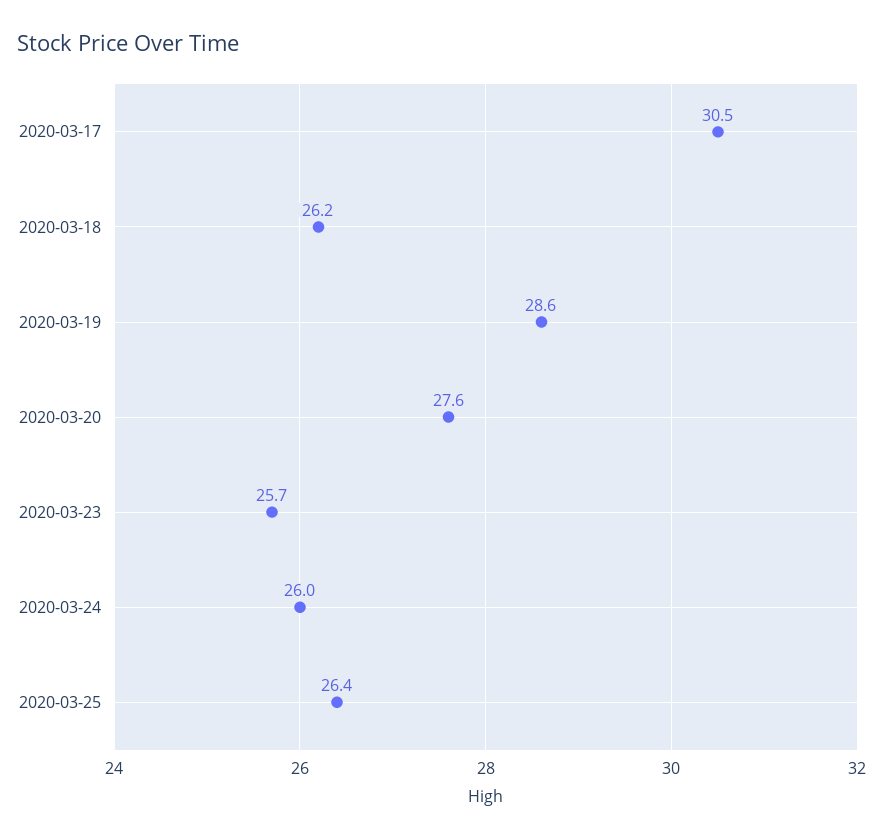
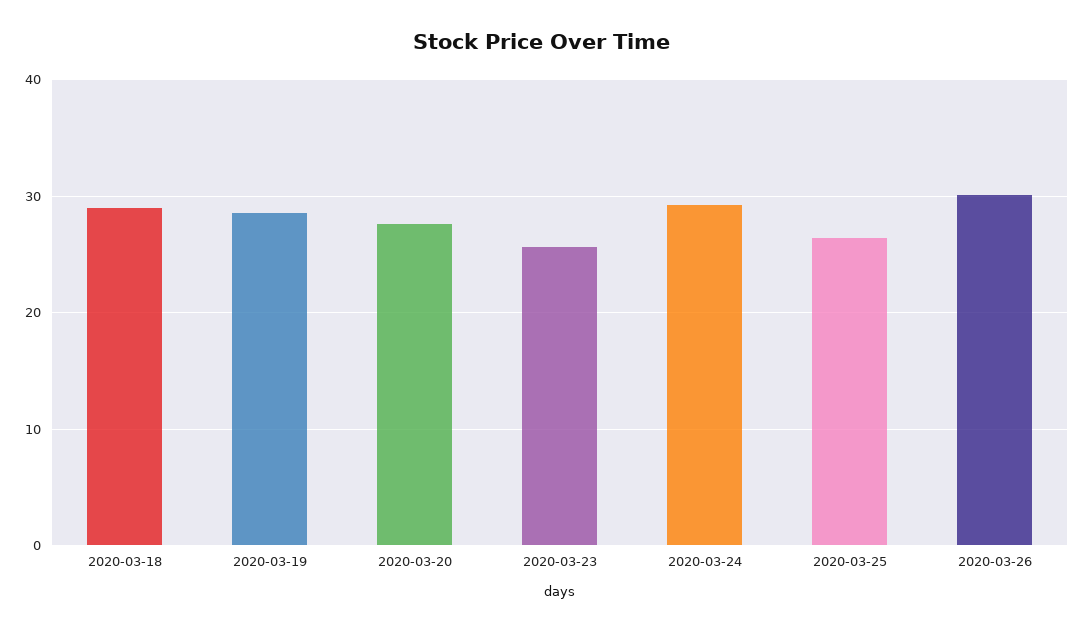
2020-03-17: 30.5 -> none
2020-03-18: 26.2 -> 29
2020-03-24: 26 -> 29
2020-03-26: none -> 30

